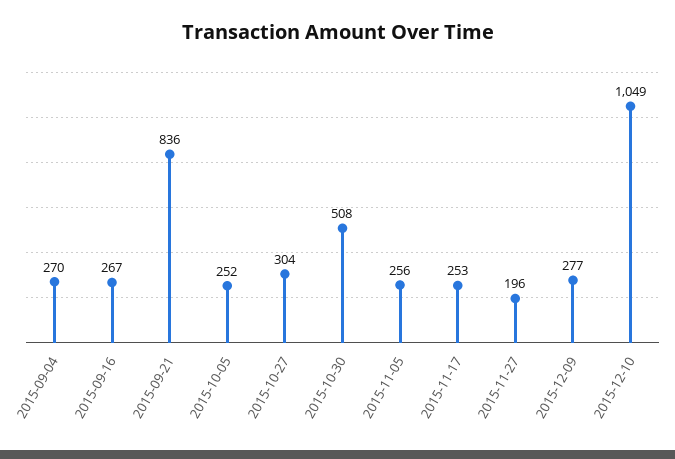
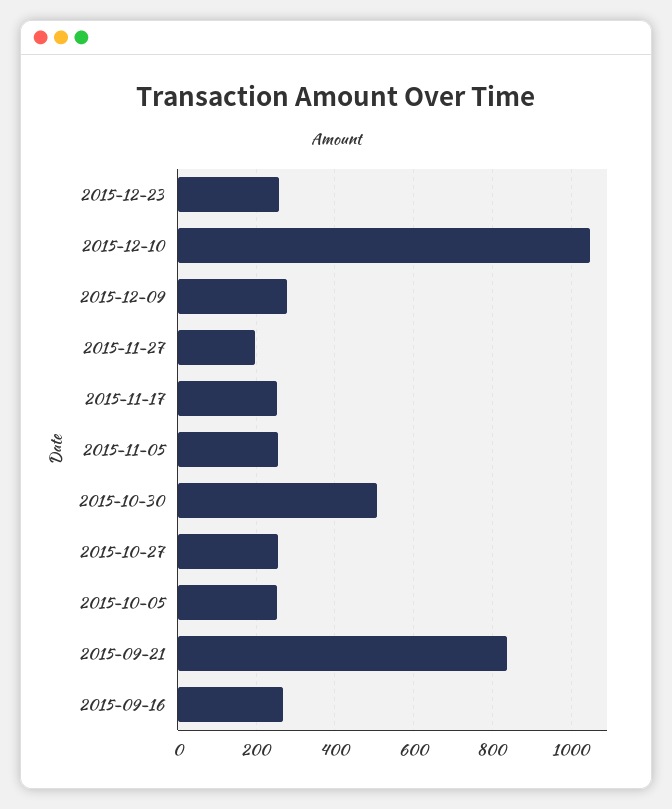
2015-09-04: 270 -> none
2015-10-27: 304 -> 260
2015-12-23: none -> 260

